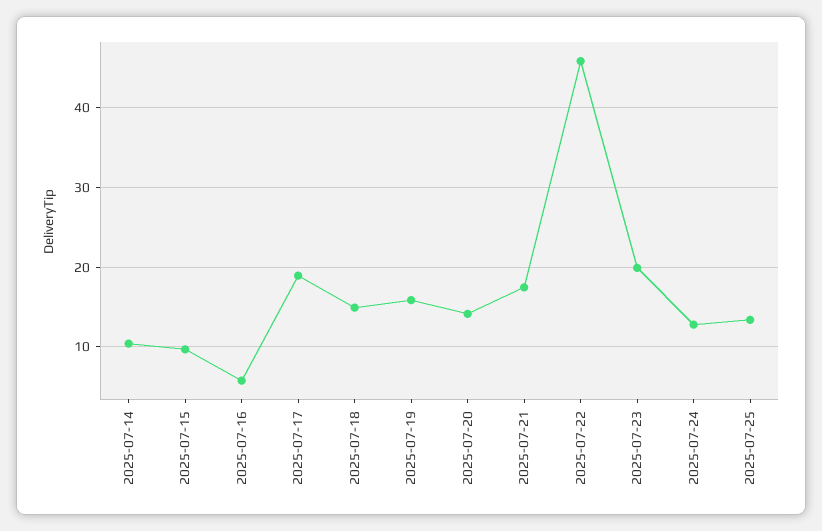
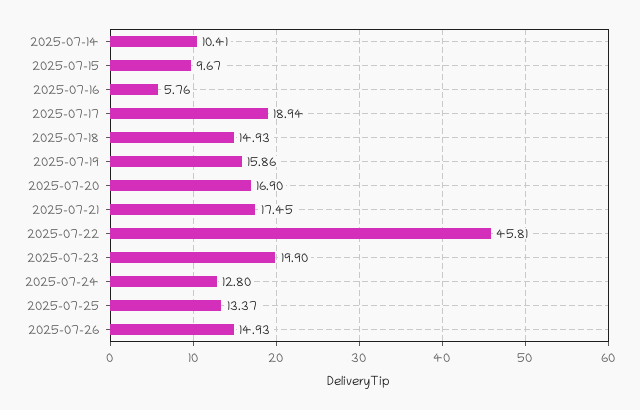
2025-07-20: 14 -> 16.9
2025-07-26: none -> 14.93

